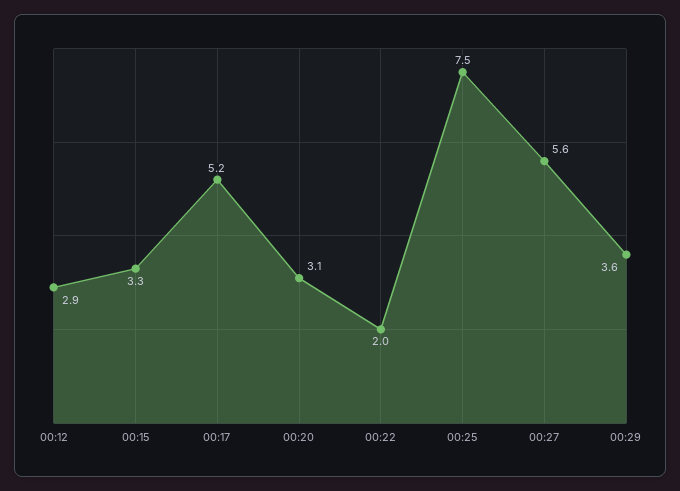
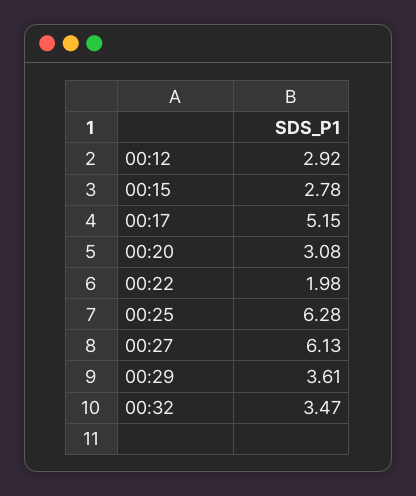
00:15: 3.3 -> 2.78
00:25: 7.5 -> 6.28
00:27: 5.6 -> 6.13
00:32: none -> 3.47

